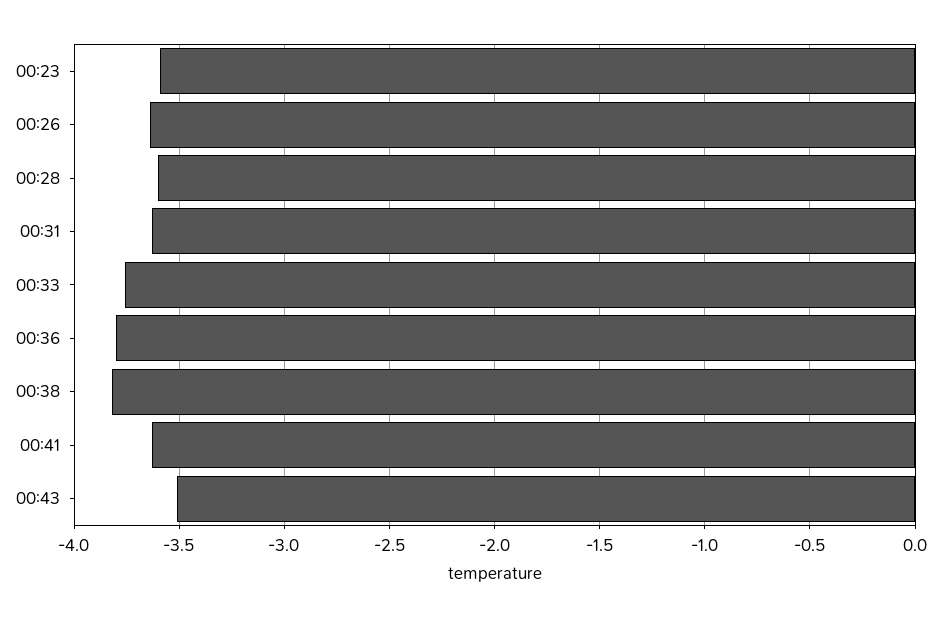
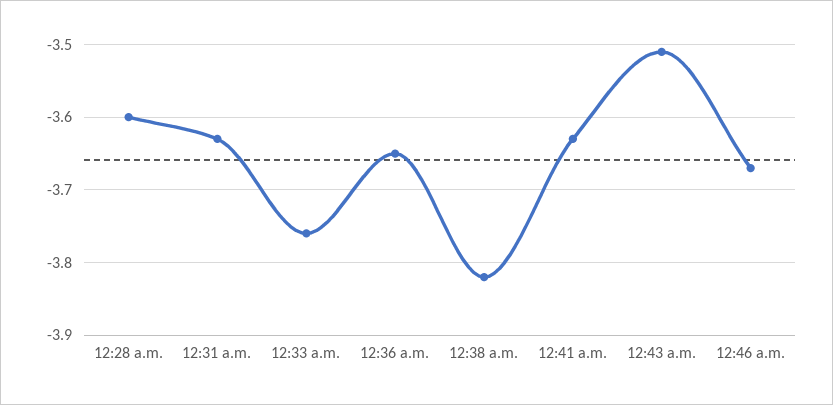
00:23: -3.6 -> none
00:26: -3.65 -> none
00:36: -3.8 -> -3.65
12:46 a.m.: none -> -3.67

